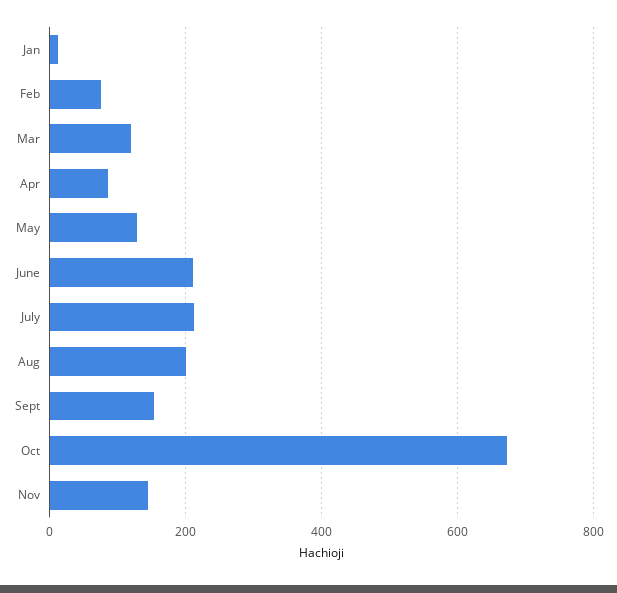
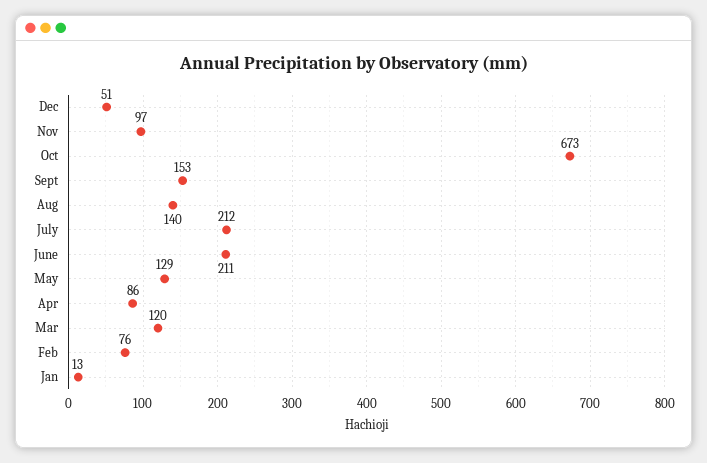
Aug: 200 -> 140
Nov: 140 -> 97
Dec: none -> 51

